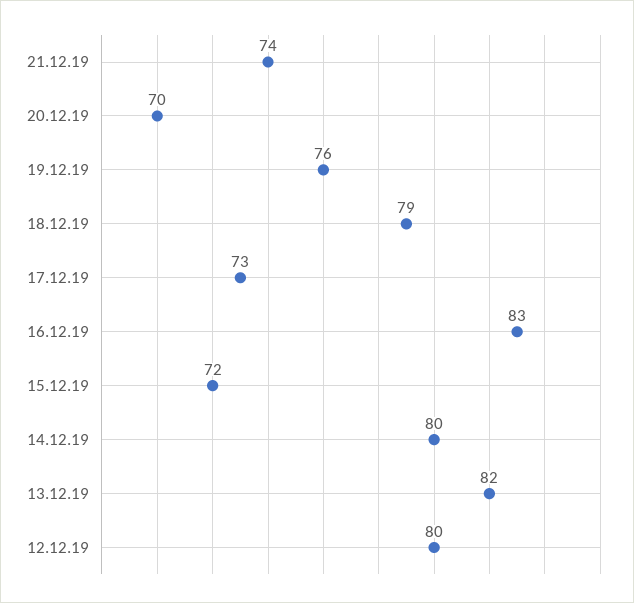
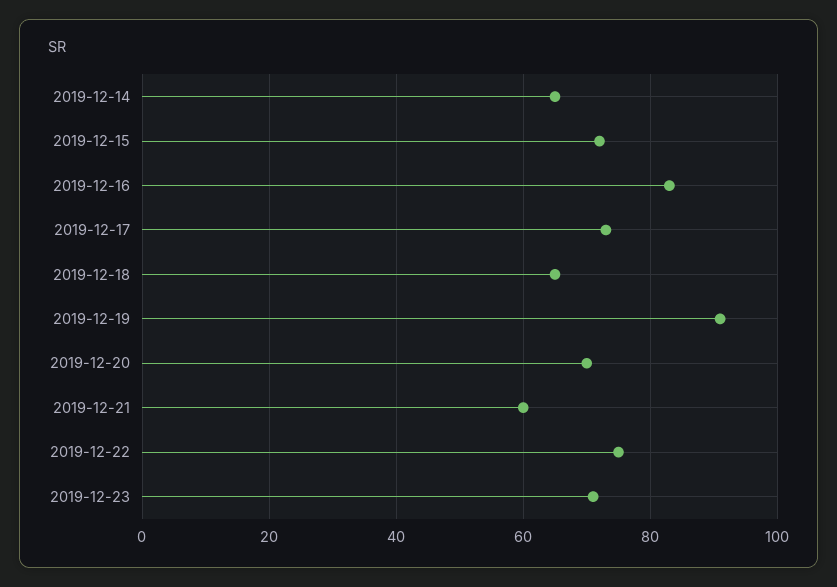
21.12.19: 74 -> 60
19.12.19: 76 -> 90
18.12.19: 79 -> 65
14.12.19: 80 -> 65
13.12.19: 82 -> none
12.12.19: 80 -> none
2019-12-22: none -> 75
2019-12-23: none -> 70

